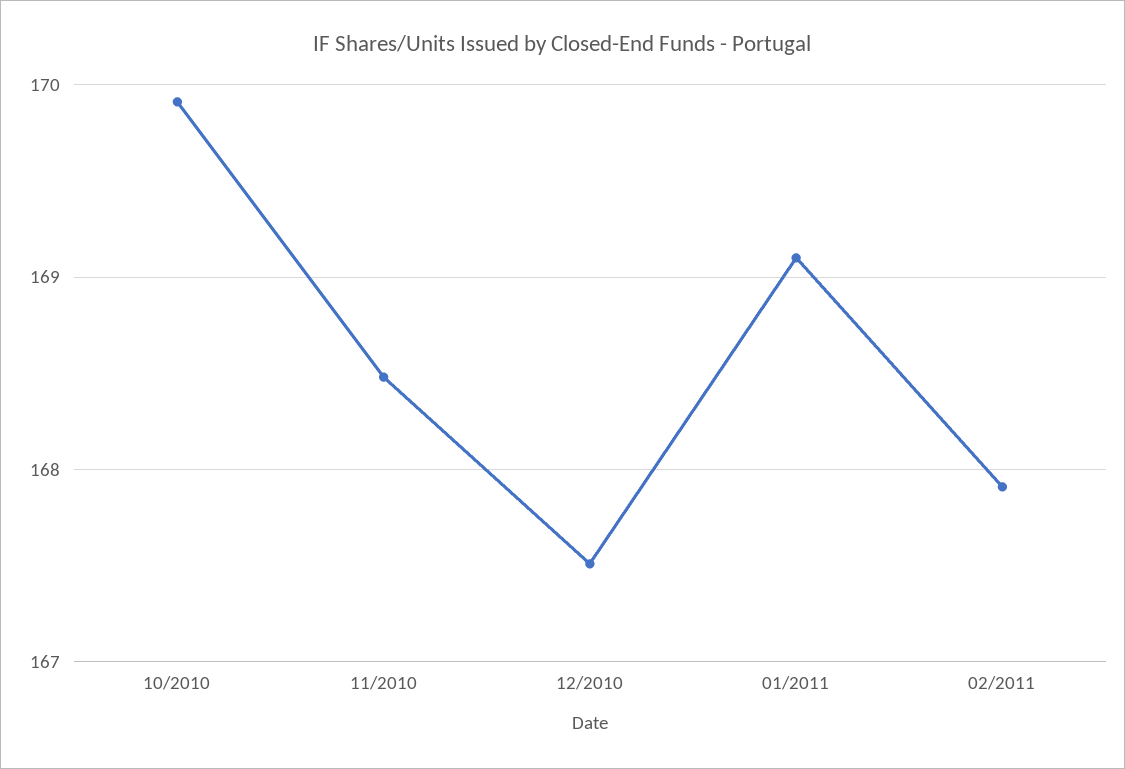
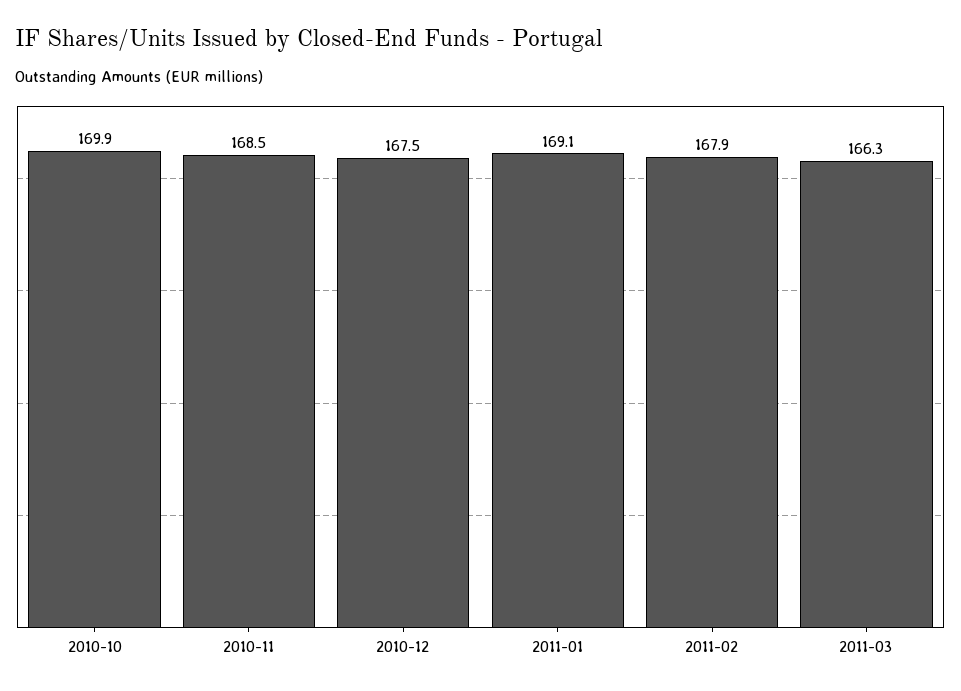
2011-03: none -> 166.3

